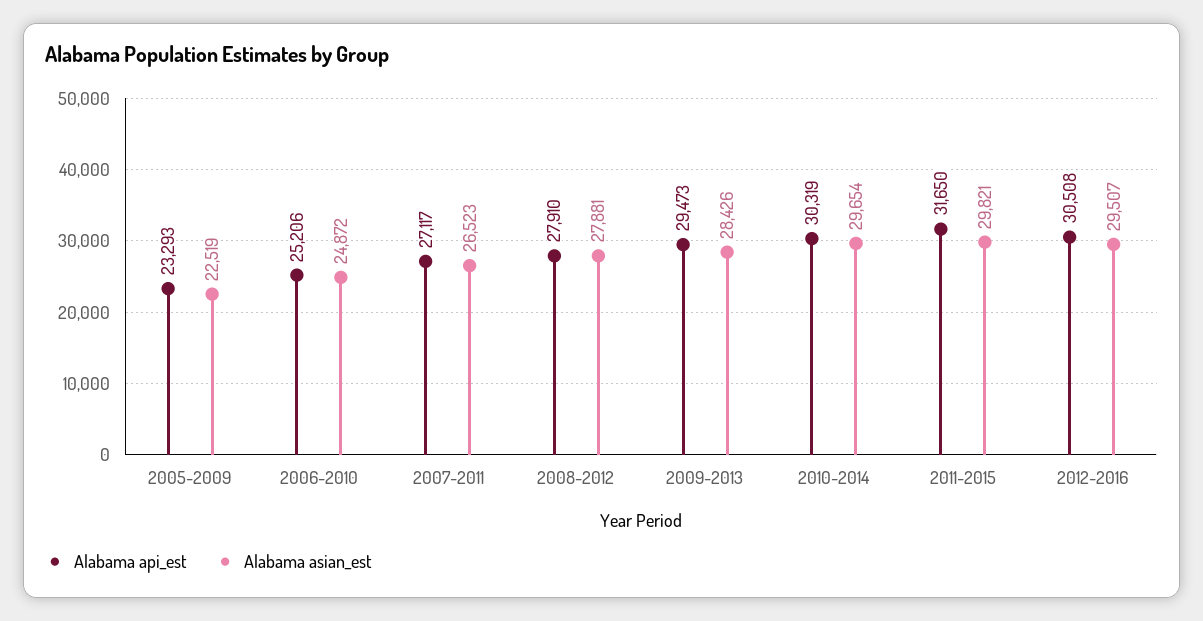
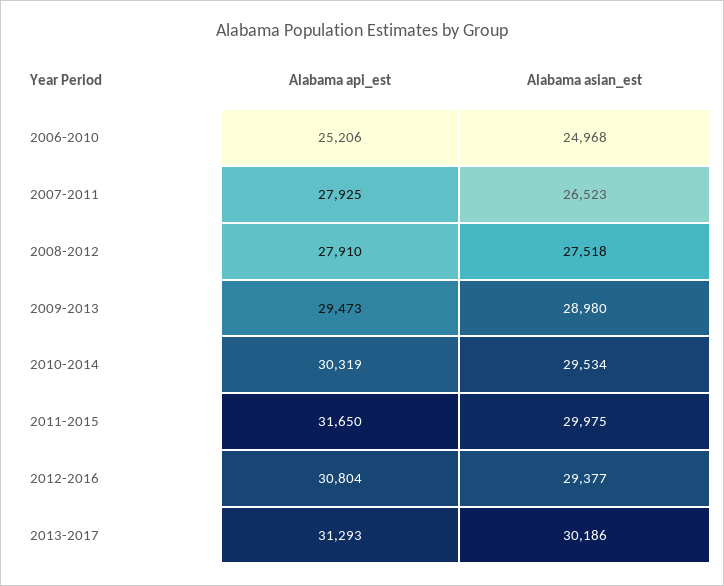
Alabama api_est, 2005-2009: 23293 -> none
Alabama asian_est, 2005-2009: 22519 -> none
Alabama asian_est, 2006-2010: 24872 -> 24968
Alabama api_est, 2007-2011: 27117 -> 27925
Alabama asian_est, 2008-2012: 27881 -> 27518
Alabama asian_est, 2009-2013: 28426 -> 28980
Alabama asian_est, 2010-2014: 29654 -> 29534
Alabama asian_est, 2011-2015: 29821 -> 29975
Alabama api_est, 2012-2016: 30508 -> 30804
Alabama asian_est, 2012-2016: 29507 -> 29377
Alabama api_est, 2013-2017: none -> 31293
Alabama asian_est, 2013-2017: none -> 30186

